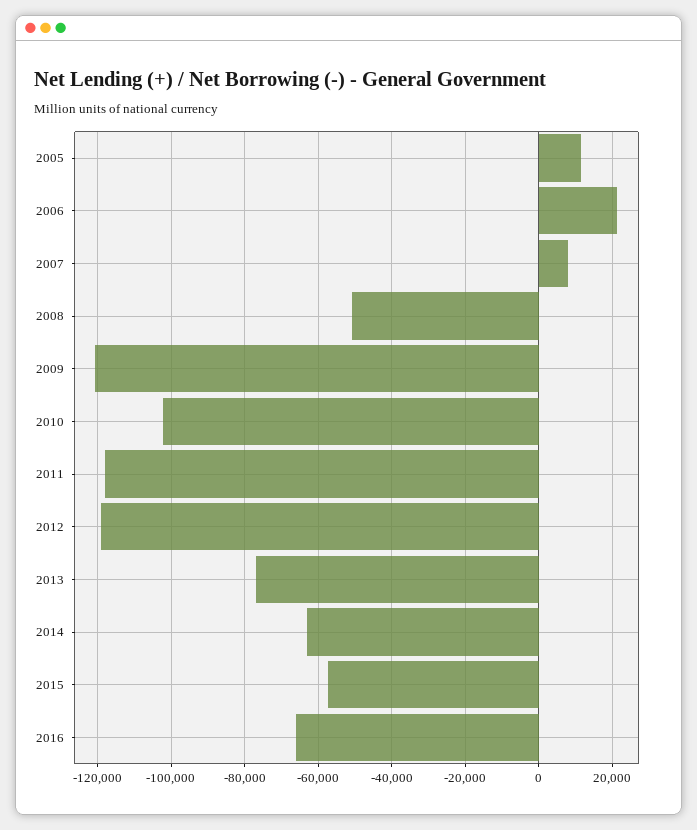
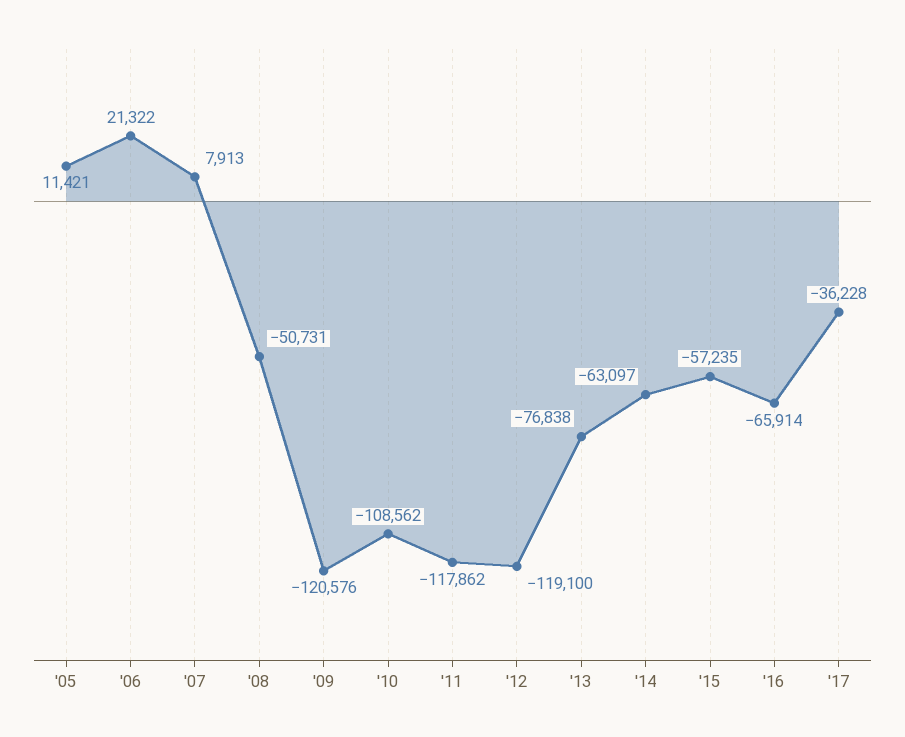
2010: -102000 -> -108562
'17: none -> -36228

